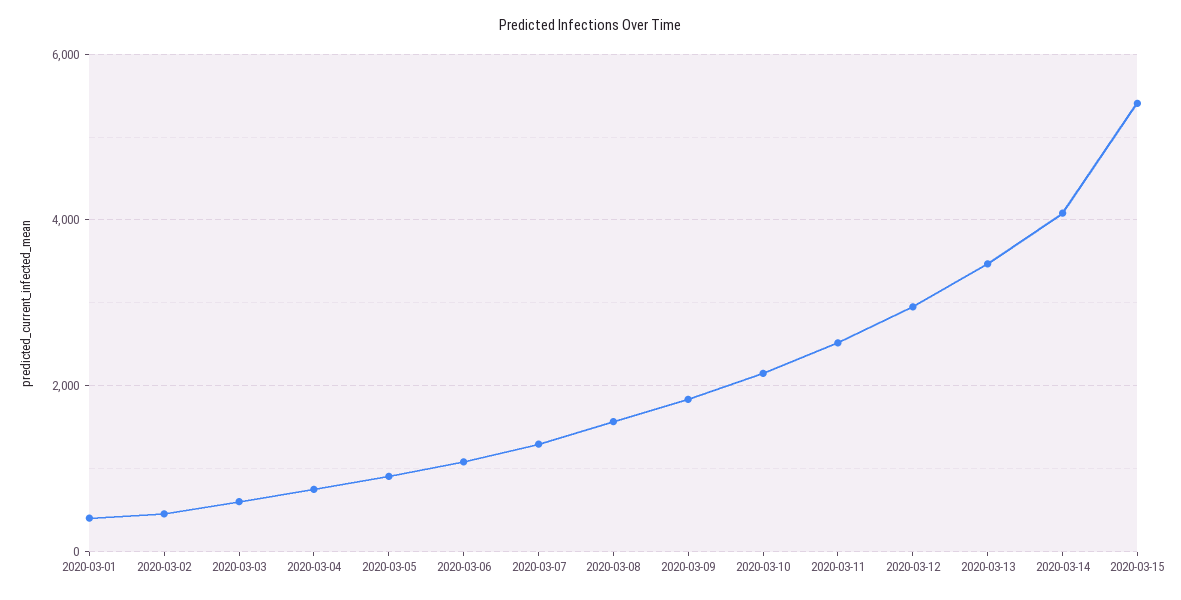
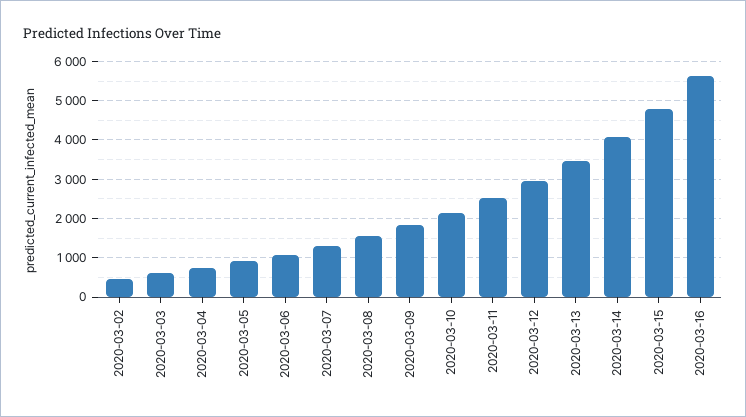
2020-03-01: 400 -> none
2020-03-15: 5400 -> 4800
2020-03-16: none -> 5600

